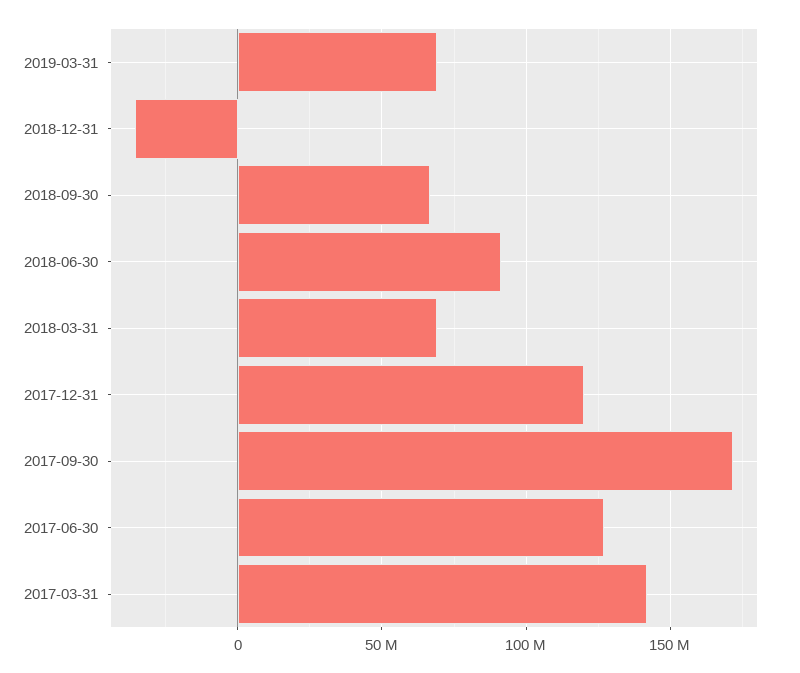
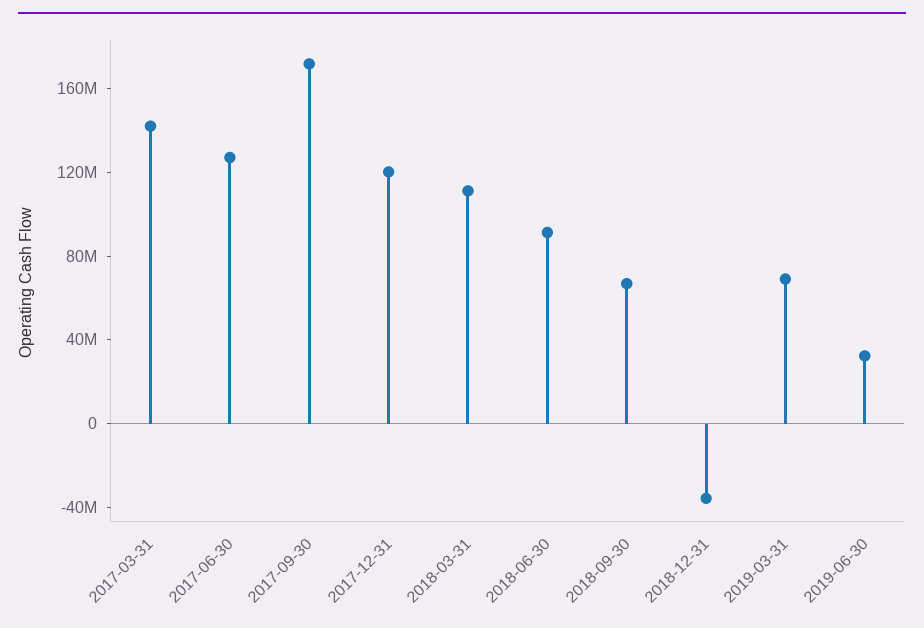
2018-03-31: 70000000 -> 110000000
2019-06-30: none -> 30000000

